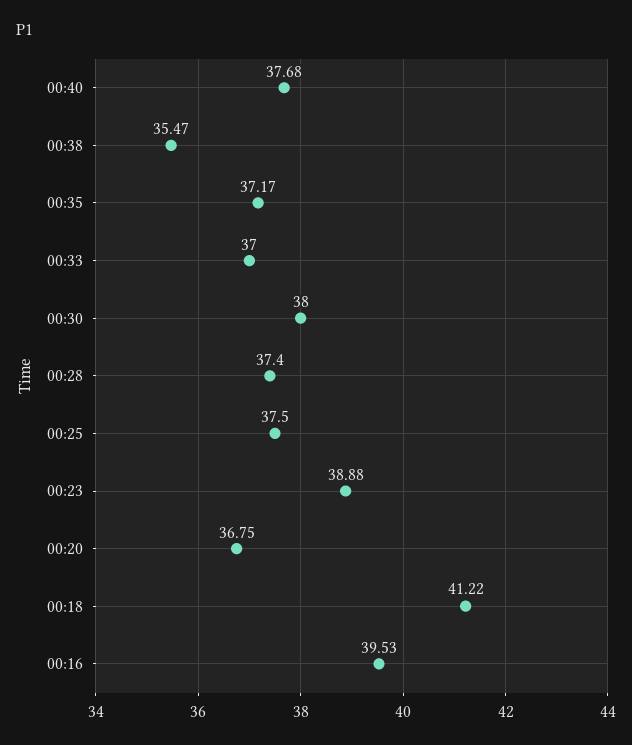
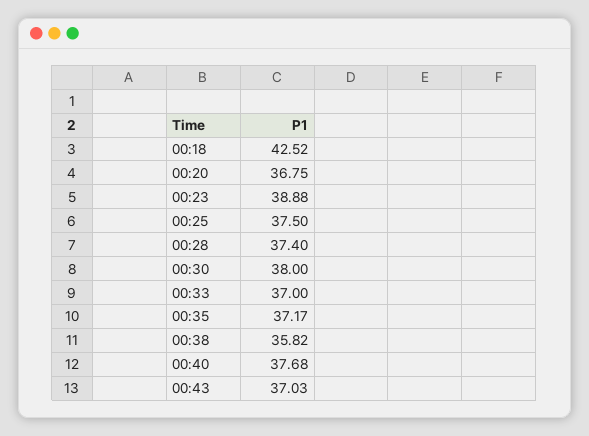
00:38: 35.47 -> 35.82
00:18: 41.22 -> 42.52
00:16: 39.53 -> none
00:43: none -> 37.03

